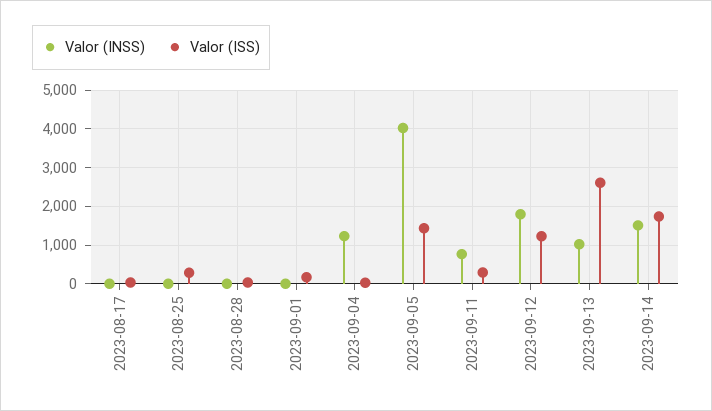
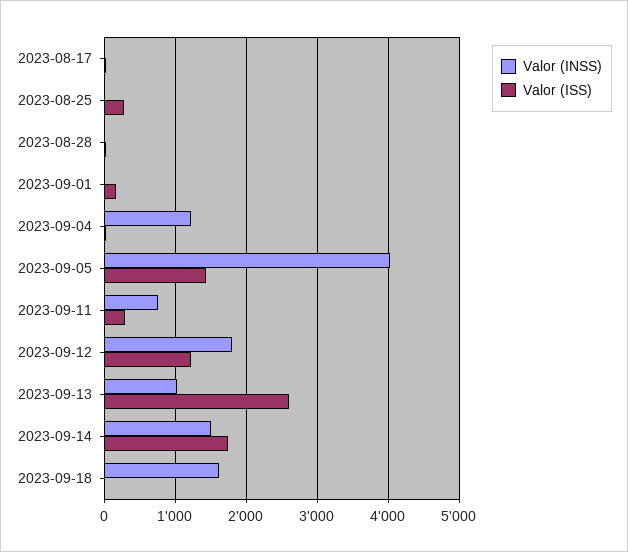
Valor (INSS), 2023-09-18: none -> 1600
Valor (ISS), 2023-09-18: none -> 0

